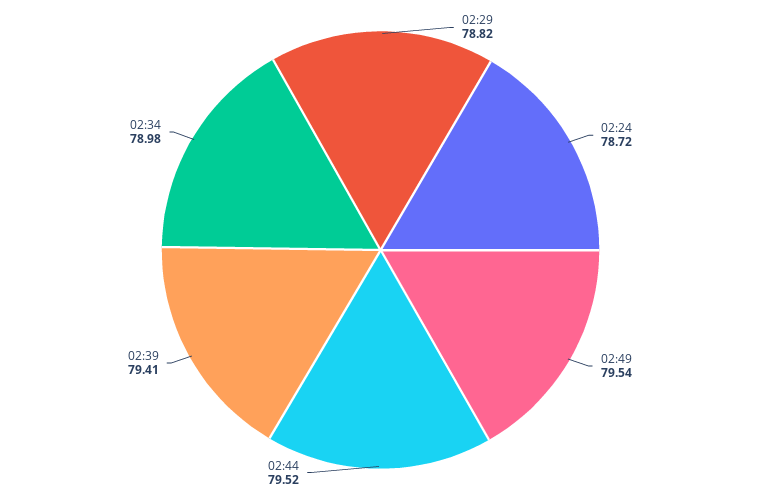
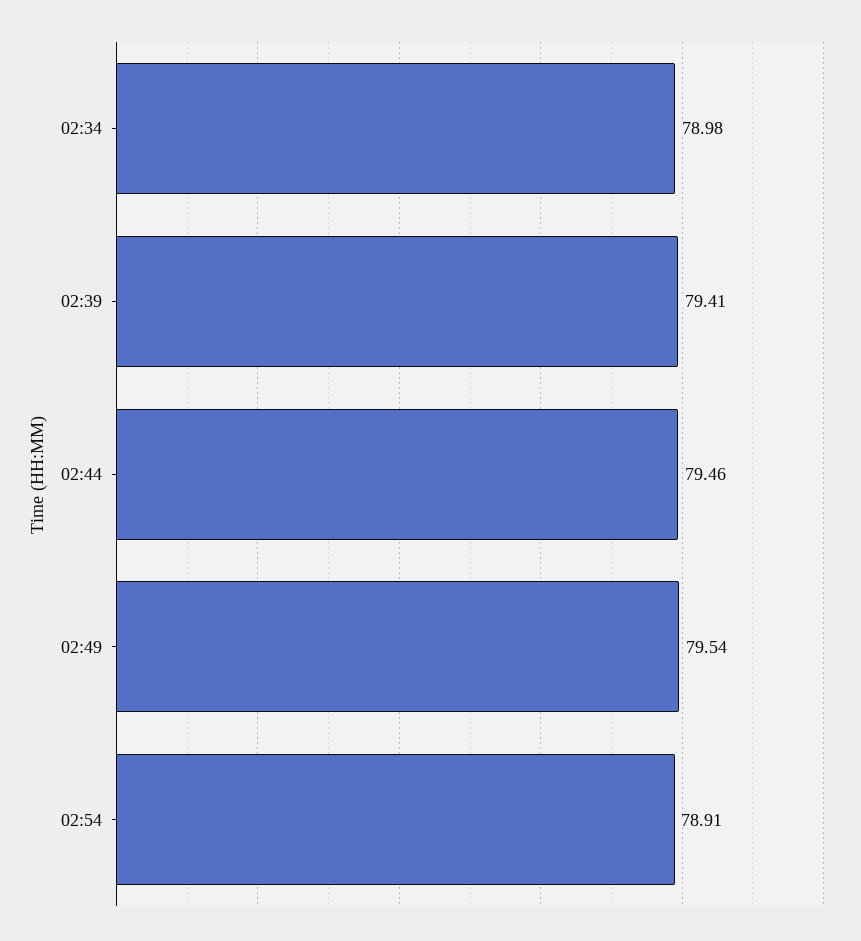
02:29: 78.82 -> none
02:24: 78.72 -> none
02:44: 79.52 -> 79.46
02:54: none -> 78.91

